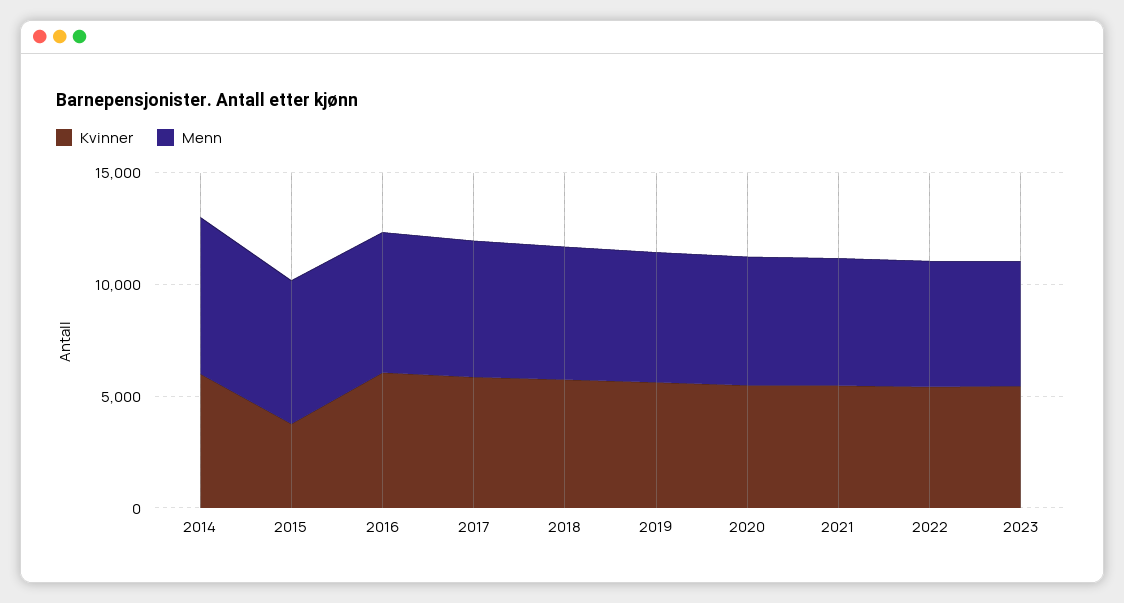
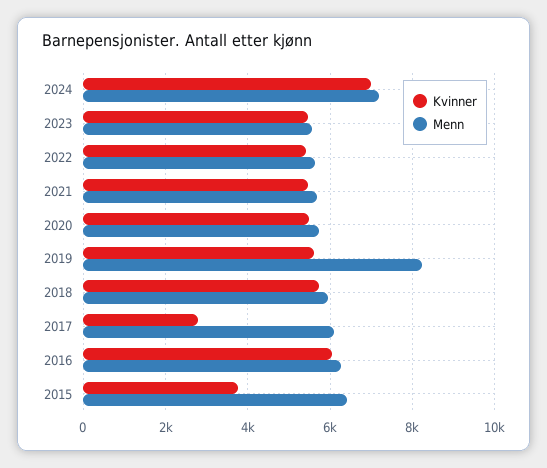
Kvinner, 2014: 6000 -> none
Menn, 2014: 7000 -> none
Kvinner, 2017: 6000 -> 2800
Menn, 2019: 6000 -> 8200
Kvinner, 2024: none -> 7000
Menn, 2024: none -> 7200

